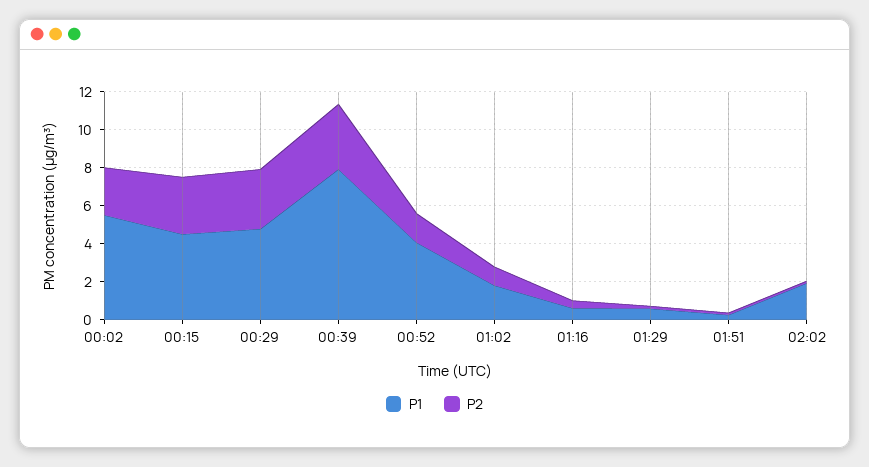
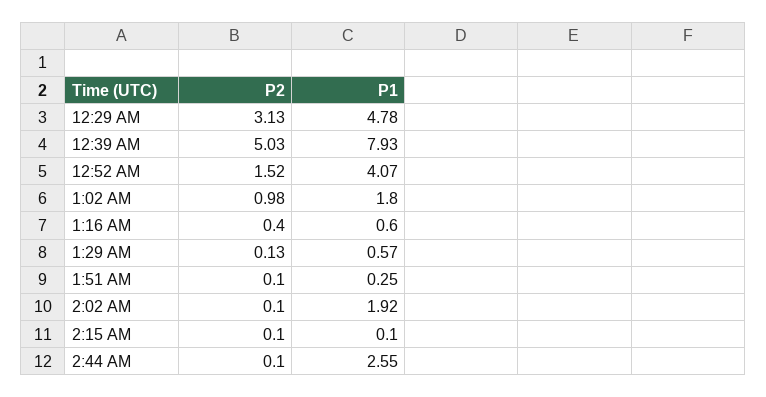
P1, 00:02: 5.5 -> none
P2, 00:02: 2.5 -> none
P1, 00:15: 4.5 -> none
P2, 00:15: 3 -> none
P2, 00:39: 3.5 -> 5.03
P2, 2:15 AM: none -> 0.1
P1, 2:15 AM: none -> 0.1
P2, 2:44 AM: none -> 0.1
P1, 2:44 AM: none -> 2.55

